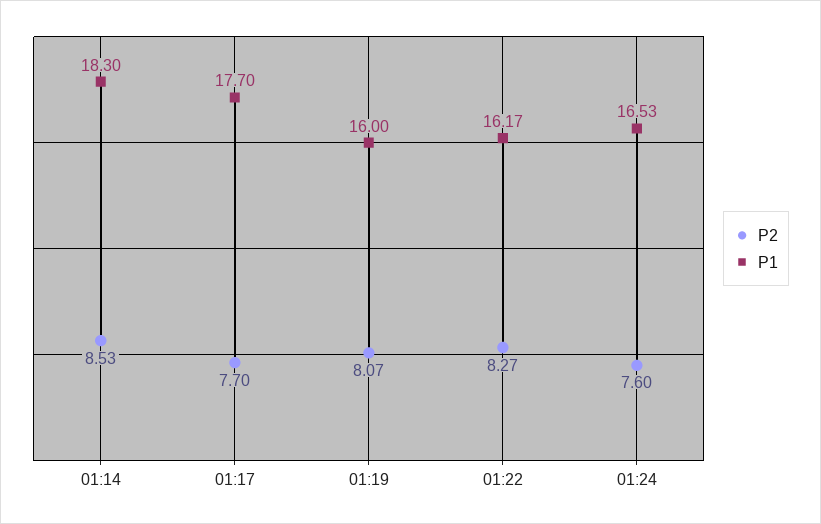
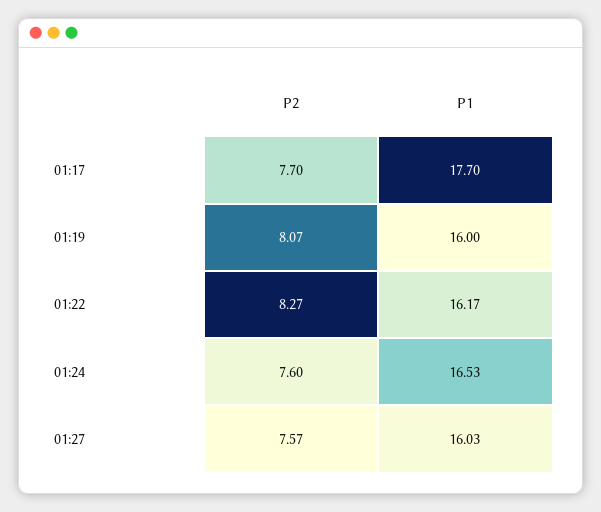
P2, 01:14: 8.53 -> none
P1, 01:14: 18.3 -> none
P2, 01:27: none -> 7.57
P1, 01:27: none -> 16.03

